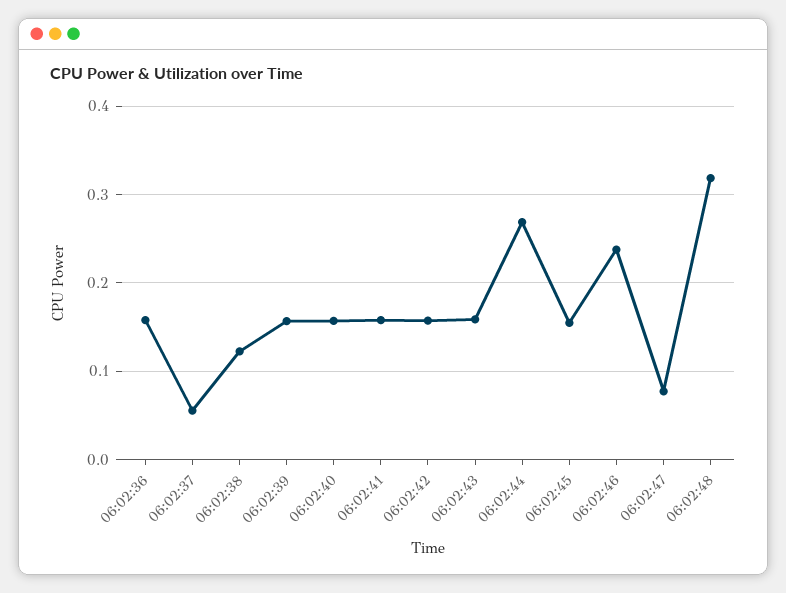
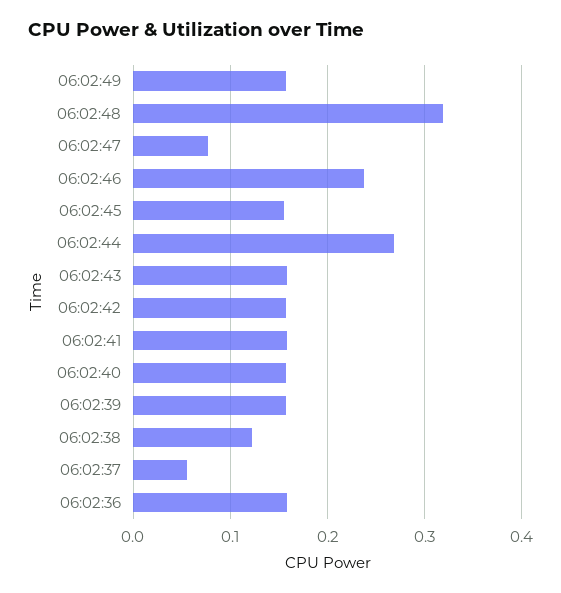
06:02:49: none -> 0.16

